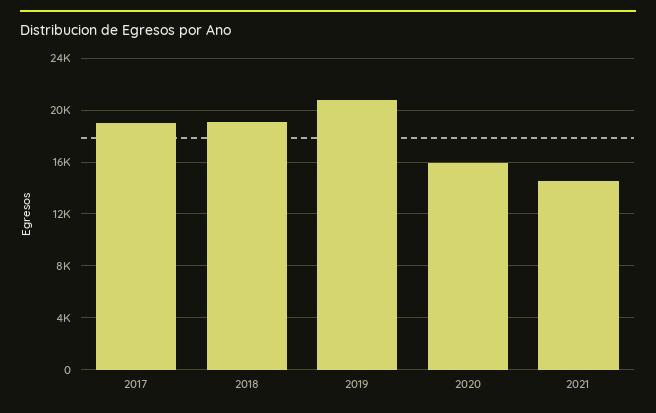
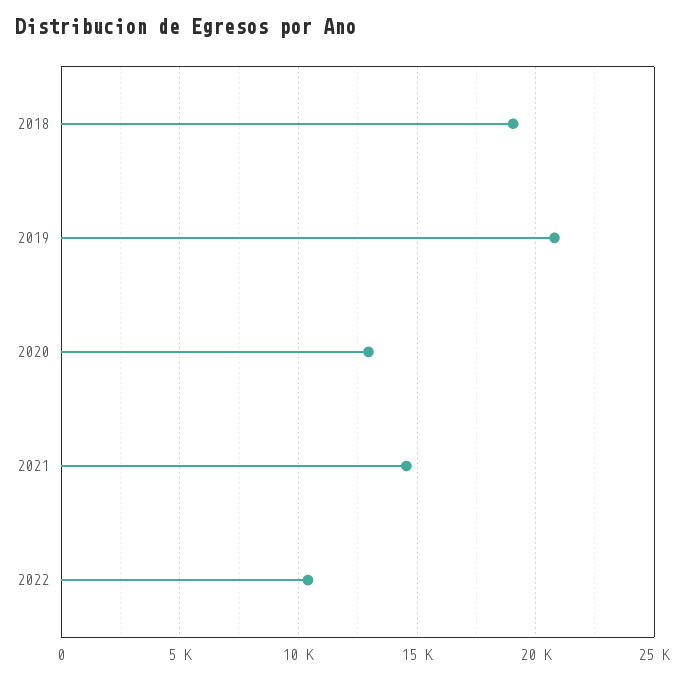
2017: 19000 -> none
2020: 16000 -> 13000
2022: none -> 10500

